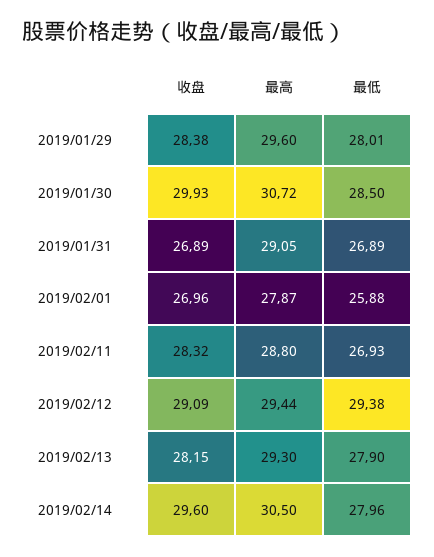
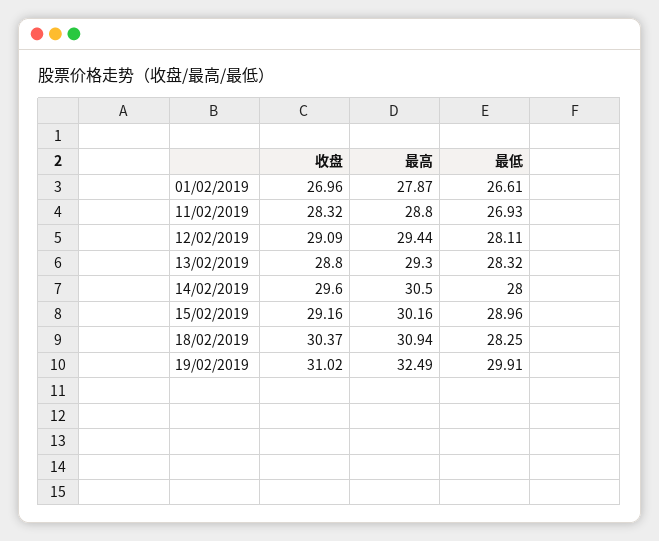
收盘, 2019/01/29: 28.38 -> none
最高, 2019/01/29: 29.6 -> none
最低, 2019/01/29: 28.01 -> none
收盘, 2019/01/30: 29.93 -> none
最高, 2019/01/30: 30.72 -> none
最低, 2019/01/30: 28.5 -> none
收盘, 2019/01/31: 26.89 -> none
最高, 2019/01/31: 29.05 -> none
最低, 2019/01/31: 26.89 -> none
最低, 2019/02/01: 25.88 -> 26.61
最低, 2019/02/12: 29.38 -> 28.11
收盘, 2019/02/13: 28.15 -> 28.8
最低, 2019/02/13: 27.9 -> 28.32
最低, 2019/02/14: 27.96 -> 28
收盘, 15/02/2019: none -> 29.16
最高, 15/02/2019: none -> 30.16
最低, 15/02/2019: none -> 28.96
收盘, 18/02/2019: none -> 30.37
最高, 18/02/2019: none -> 30.94
最低, 18/02/2019: none -> 28.25
收盘, 19/02/2019: none -> 31.02
最高, 19/02/2019: none -> 32.49
最低, 19/02/2019: none -> 29.91

